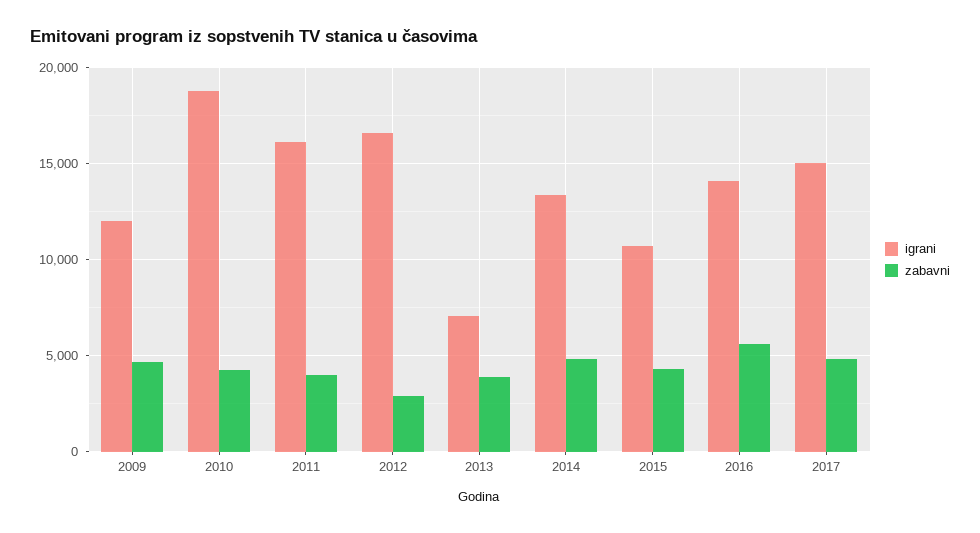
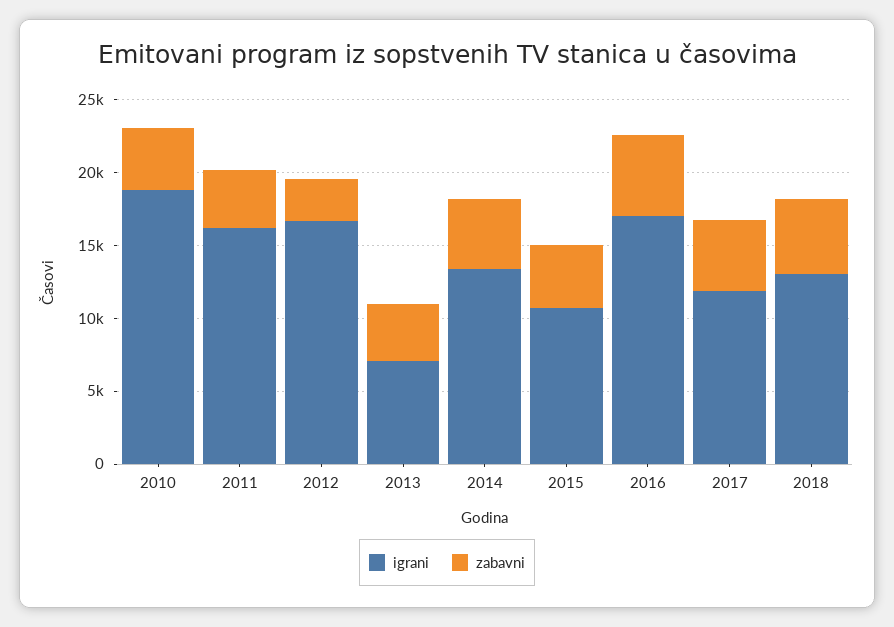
igrani, 2009: 12000 -> none
zabavni, 2009: 4500 -> none
igrani, 2016: 14000 -> 17000
igrani, 2017: 15000 -> 12000
igrani, 2018: none -> 13000
zabavni, 2018: none -> 5000

